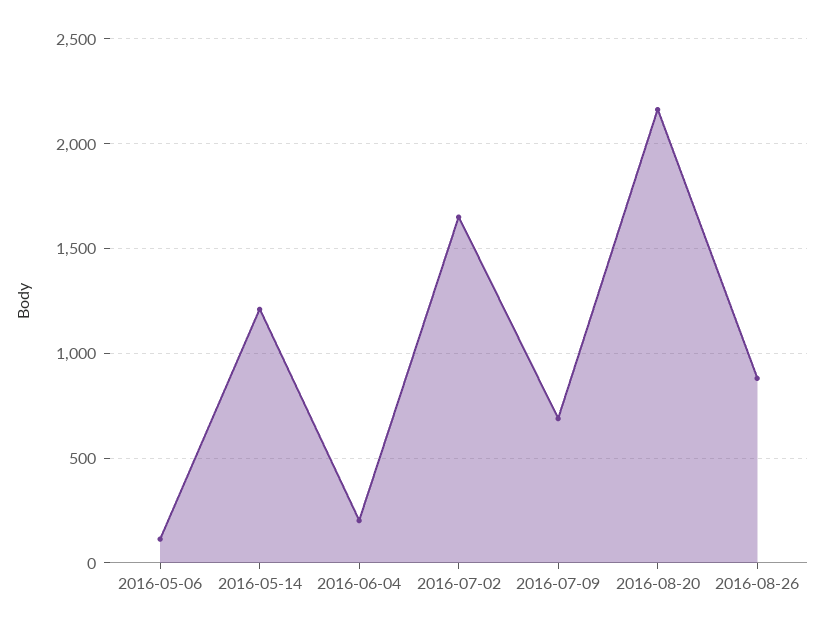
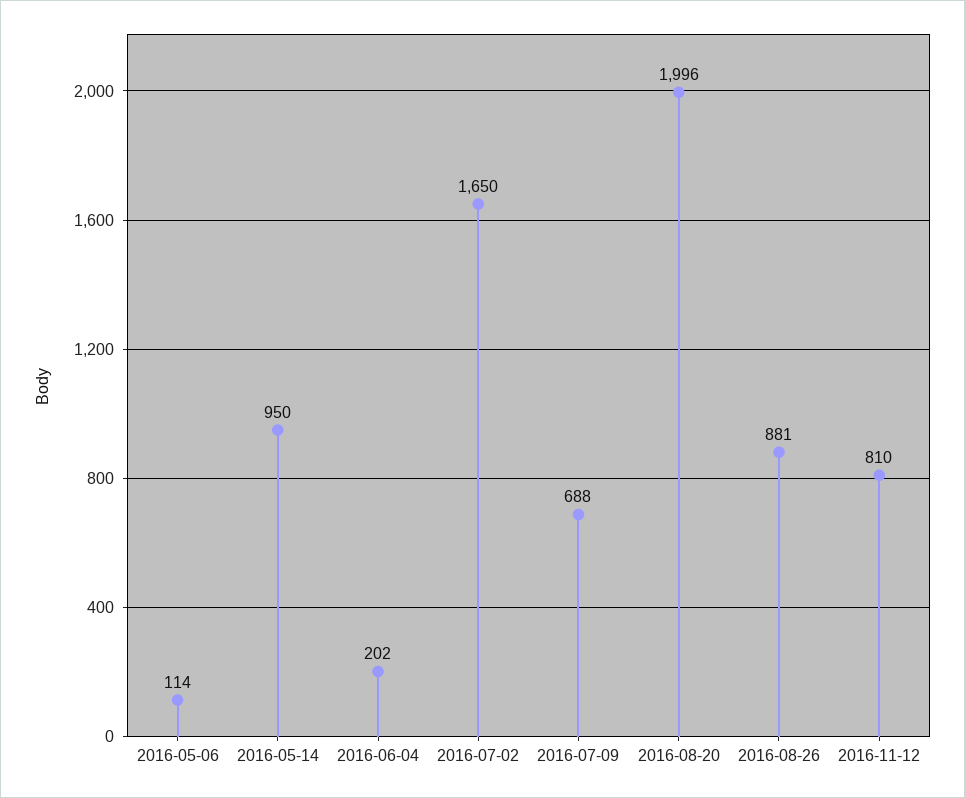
2016-05-14: 1200 -> 950
2016-08-20: 2150 -> 1996
2016-11-12: none -> 810

